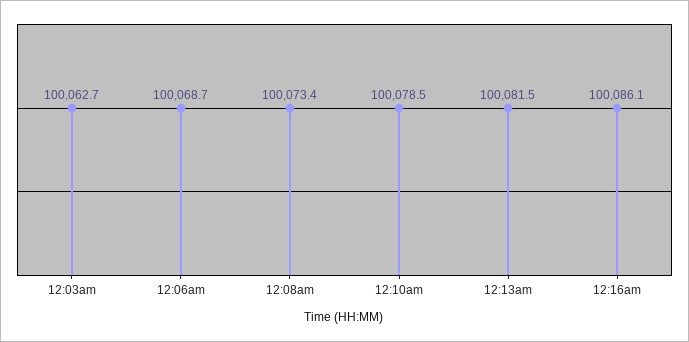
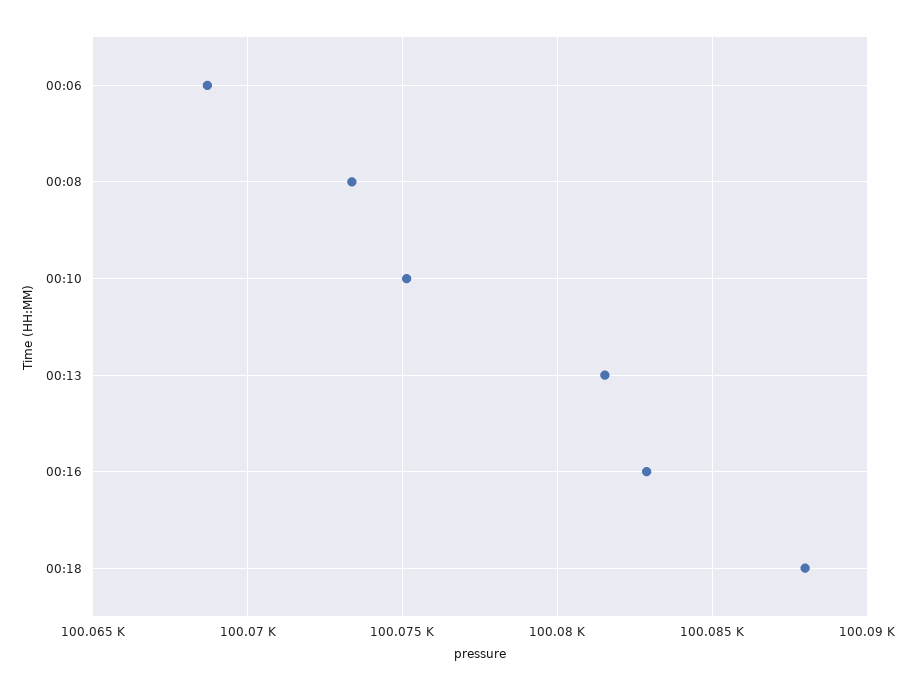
12:03am: 100062.7 -> none
12:10am: 100078.5 -> 100075
12:16am: 100086.1 -> 100083
00:18: none -> 100088

